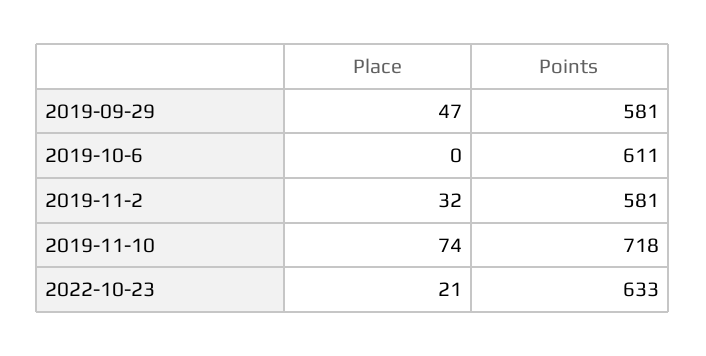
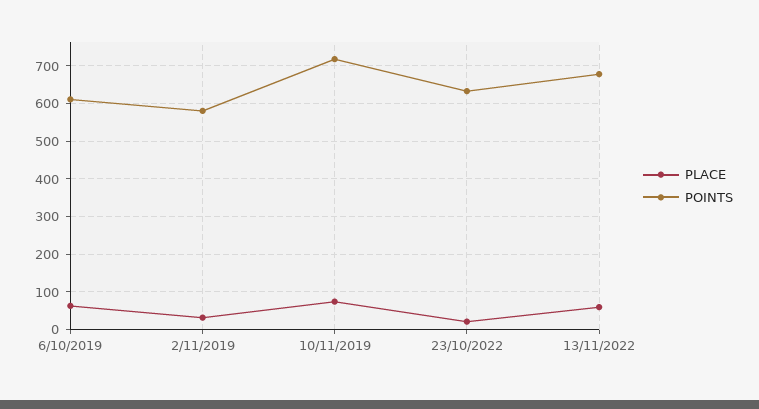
Place, 2019-09-29: 47 -> none
Points, 2019-09-29: 581 -> none
Place, 2019-10-6: 0 -> 60
Place, 13/11/2022: none -> 60
Points, 13/11/2022: none -> 680

